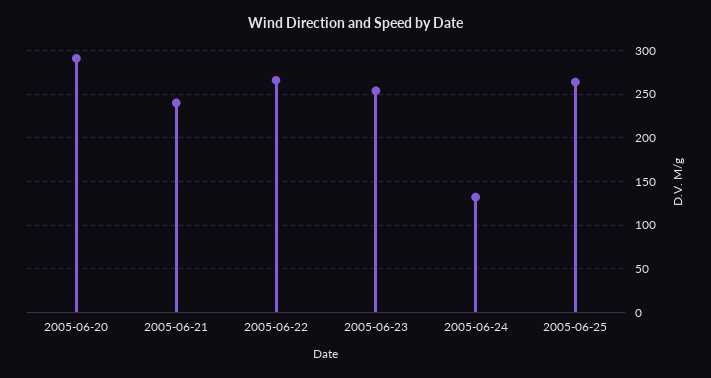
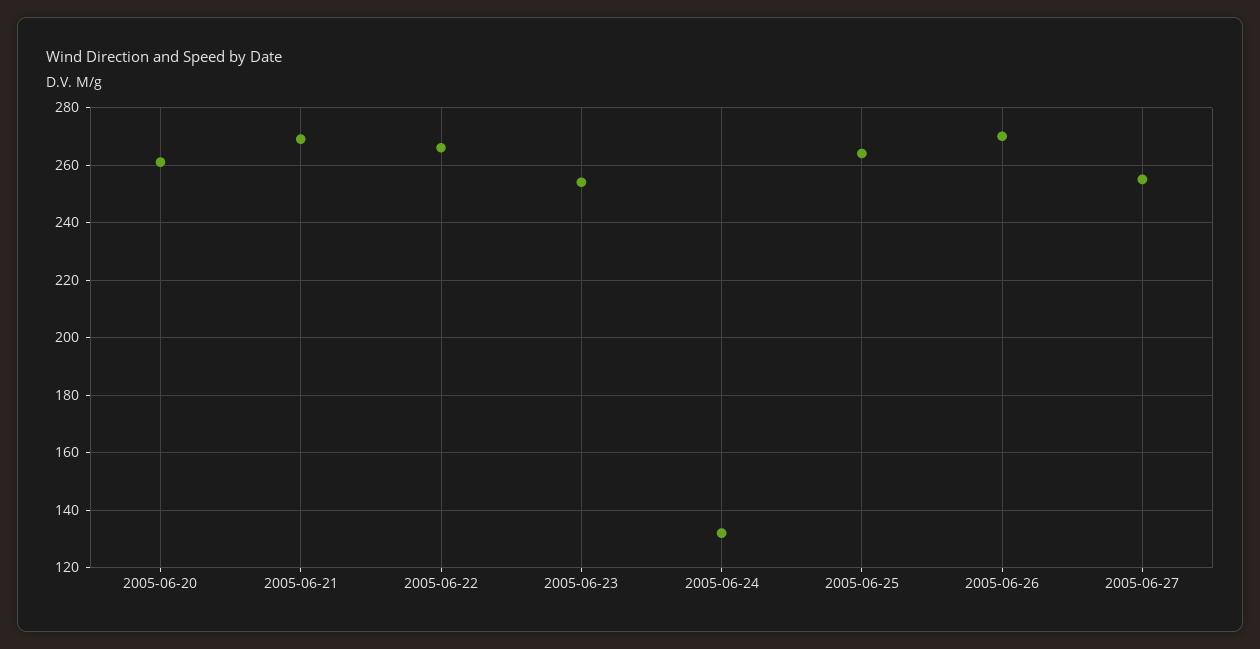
2005-06-20: 290 -> 260
2005-06-21: 240 -> 270
2005-06-26: none -> 270
2005-06-27: none -> 255

